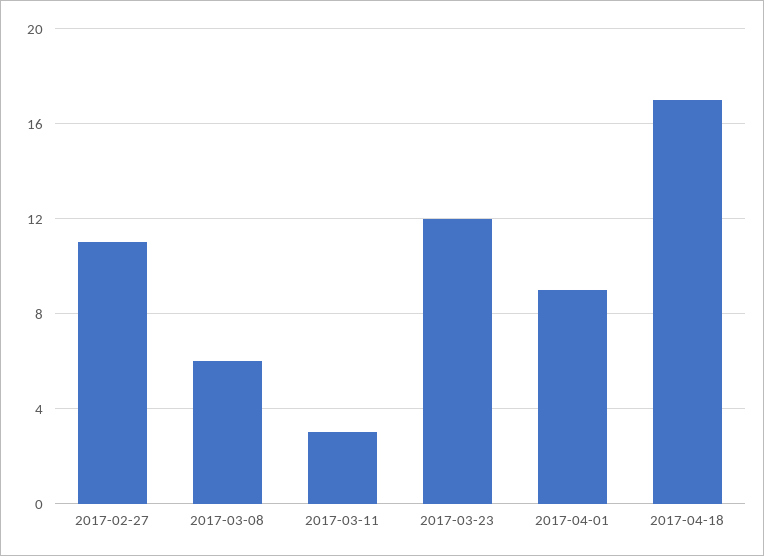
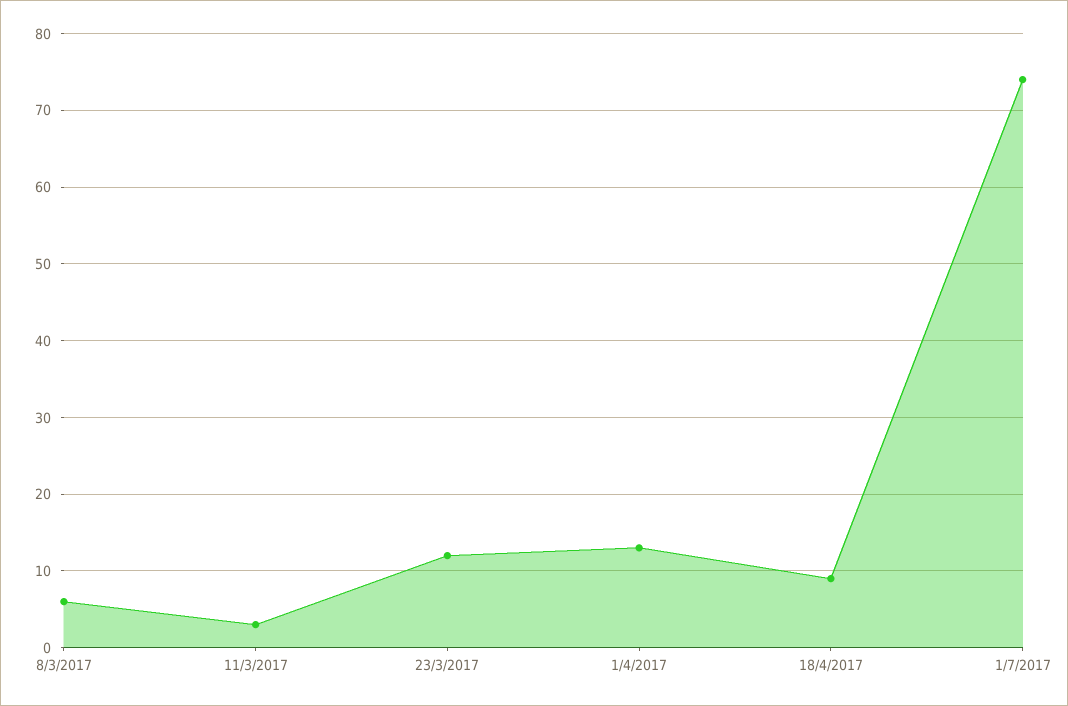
2017-02-27: 11 -> none
2017-04-01: 9 -> 13
2017-04-18: 17 -> 9
1/7/2017: none -> 74

